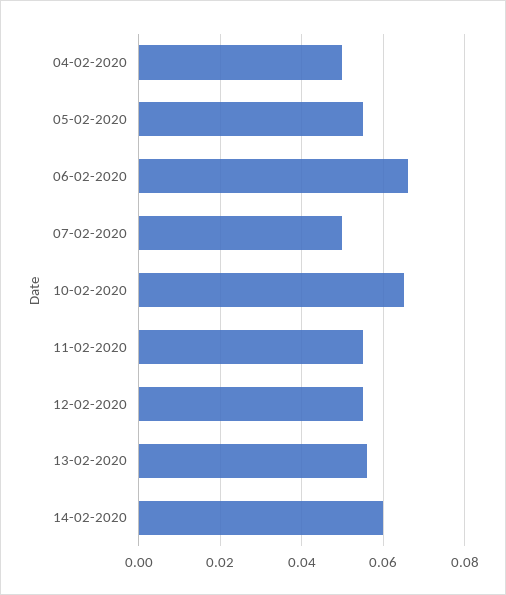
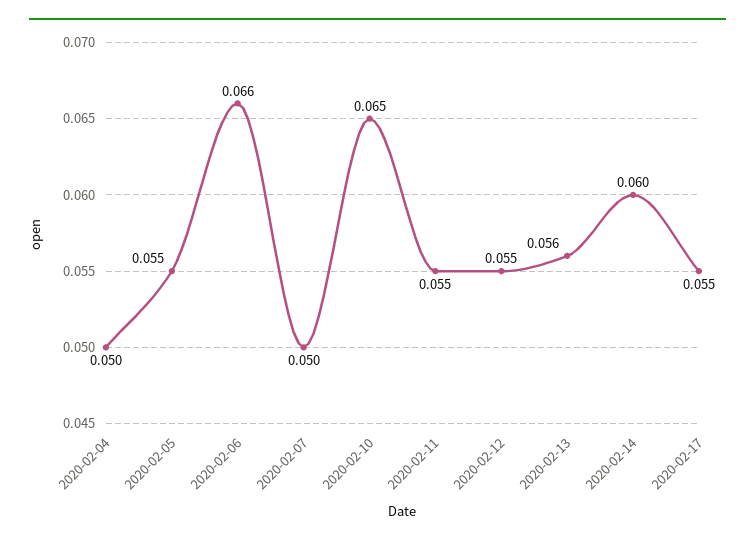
2020-02-17: none -> 0.055

